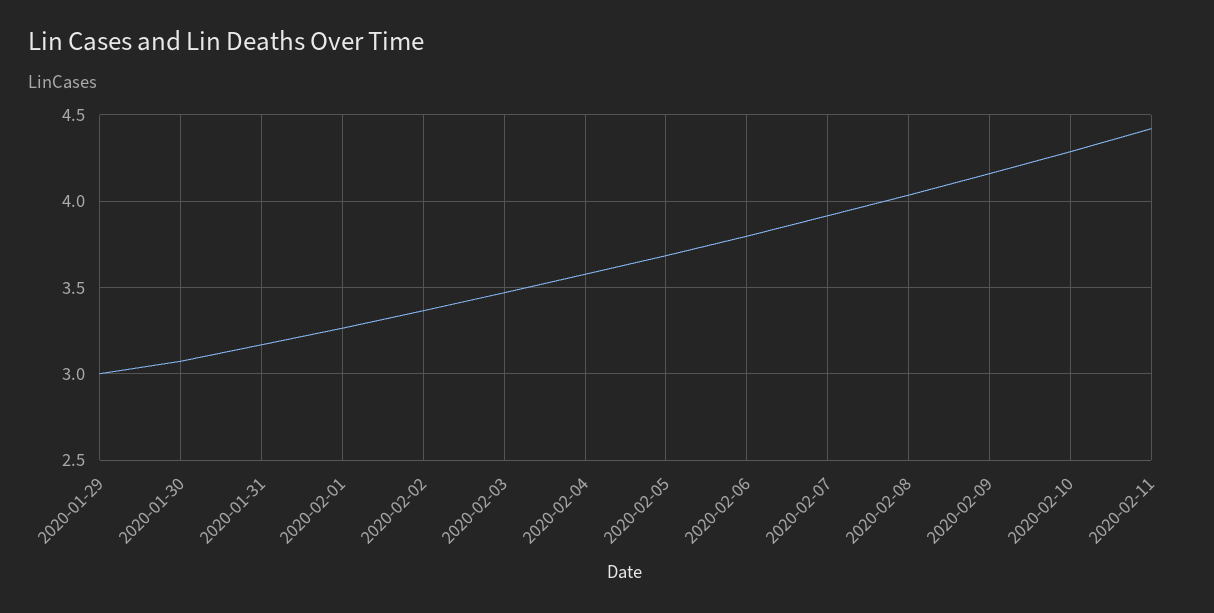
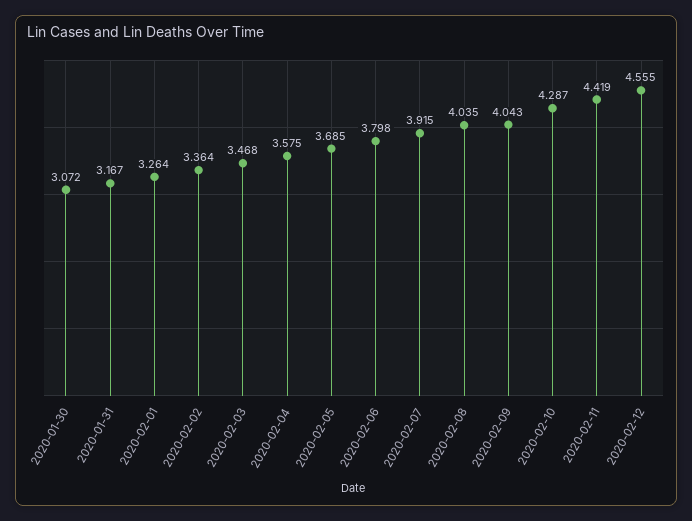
2020-01-29: 3 -> none
2020-02-09: 4.15 -> 4.043
2020-02-12: none -> 4.555

